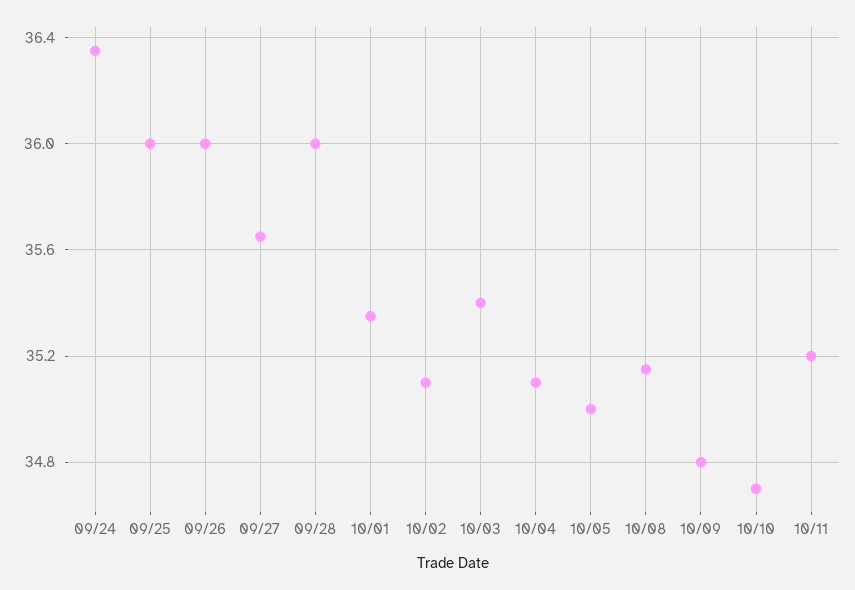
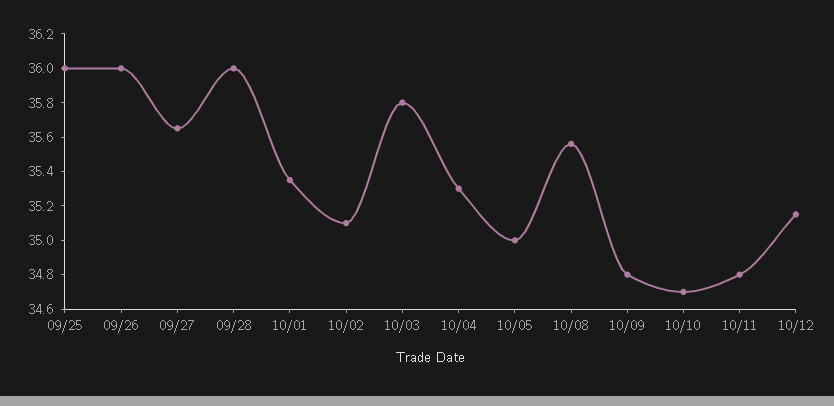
09/24: 36.35 -> none
10/03: 35.4 -> 35.8
10/04: 35.1 -> 35.3
10/08: 35.15 -> 35.55
10/11: 35.2 -> 34.8
10/12: none -> 35.15

